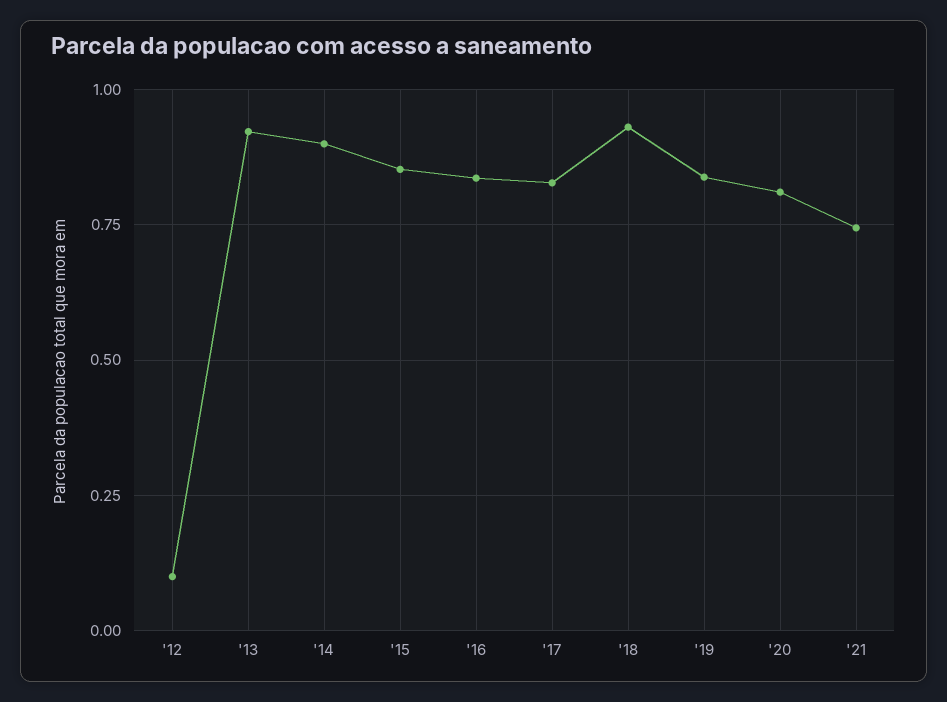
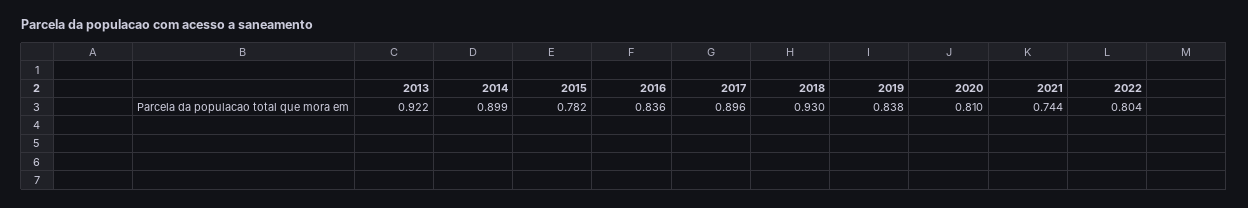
'12: 0.1 -> none
'15: 0.85 -> 0.782
'17: 0.825 -> 0.896
2022: none -> 0.804

